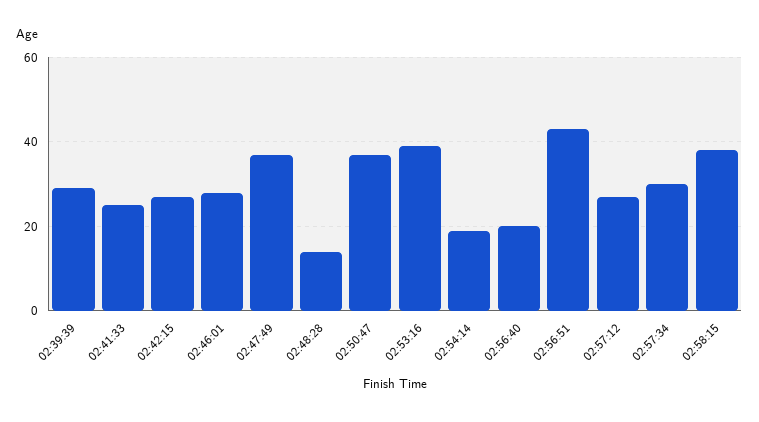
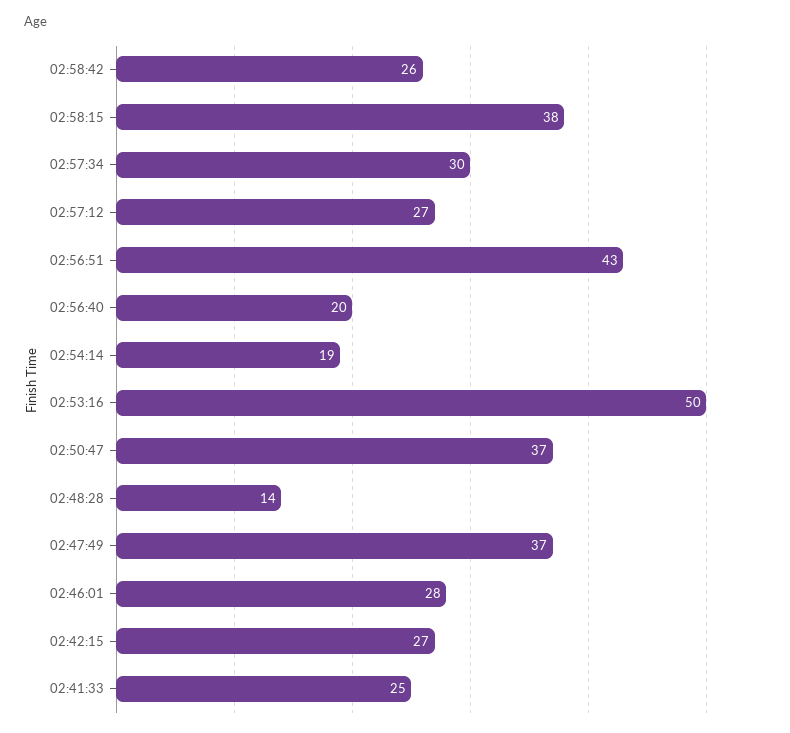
02:39:39: 30 -> none
02:53:16: 40 -> 50
02:58:42: none -> 26

